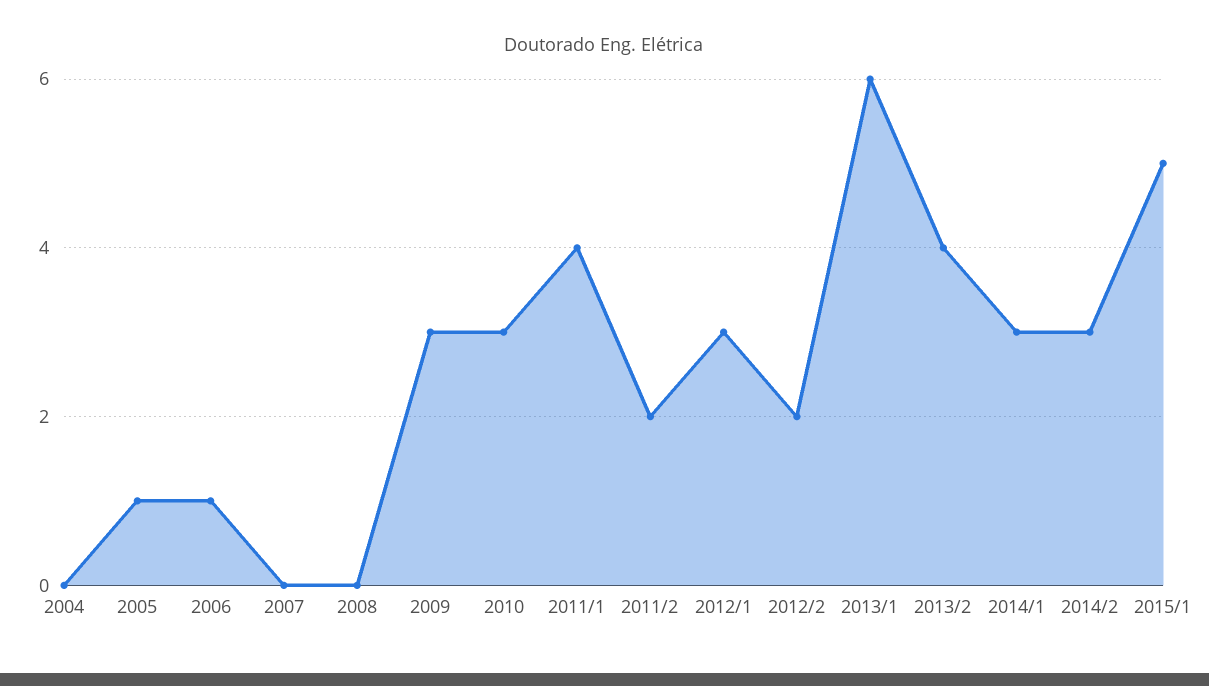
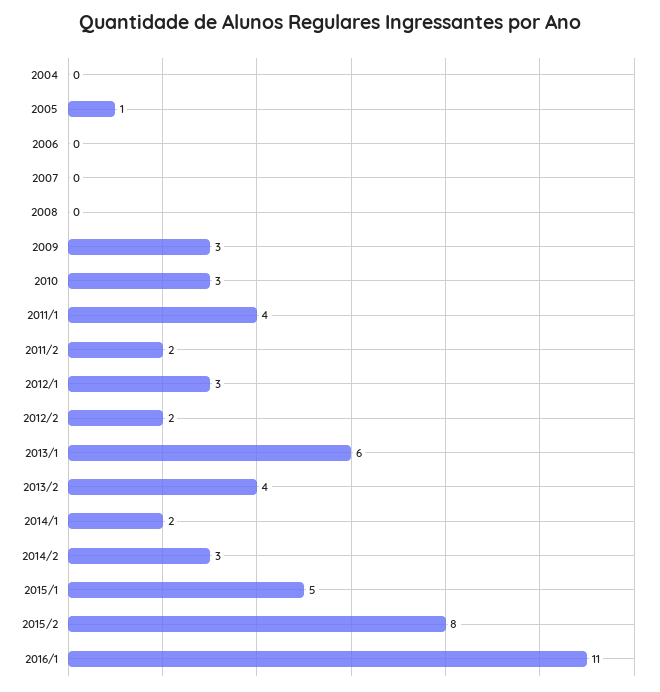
2006: 1 -> 0
2014/1: 3 -> 2
2015/2: none -> 8
2016/1: none -> 11

